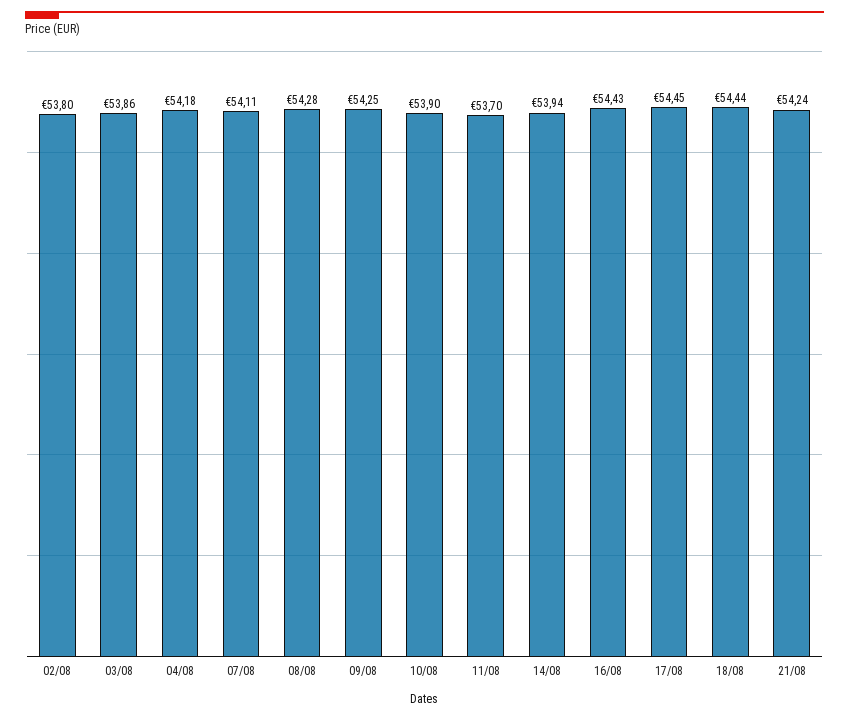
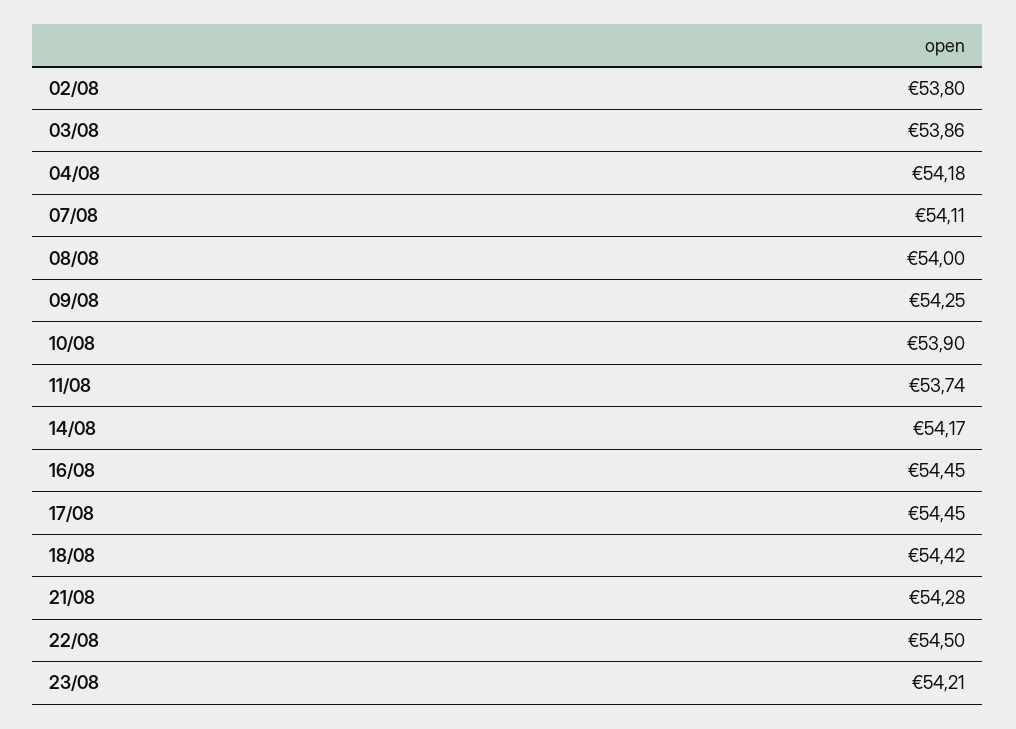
08/08: 54.28 -> 54
11/08: 53.7 -> 53.74
14/08: 53.94 -> 54.17
16/08: 54.43 -> 54.45
18/08: 54.44 -> 54.42
21/08: 54.24 -> 54.28
22/08: none -> 54.5
23/08: none -> 54.21

